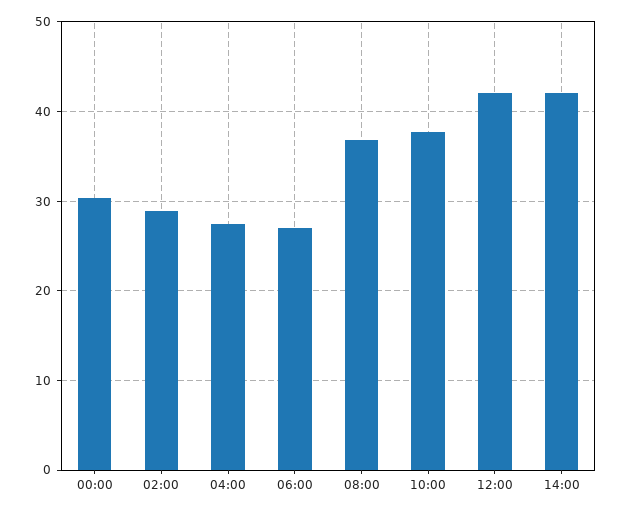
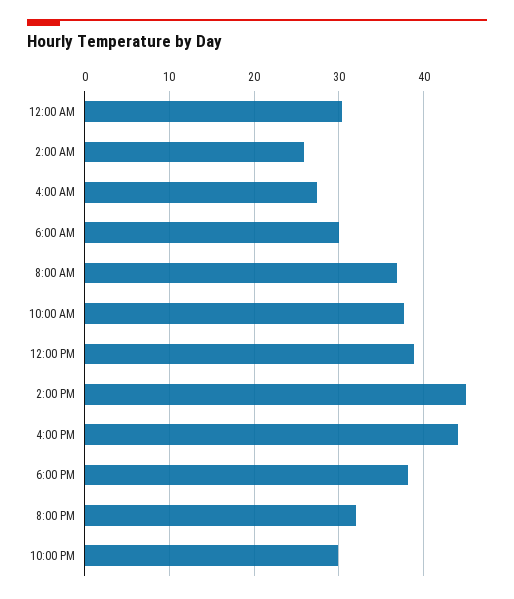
02:00: 29 -> 26
06:00: 27 -> 30
12:00: 42 -> 39
14:00: 42 -> 45
4:00 PM: none -> 44
6:00 PM: none -> 38
8:00 PM: none -> 32
10:00 PM: none -> 30

